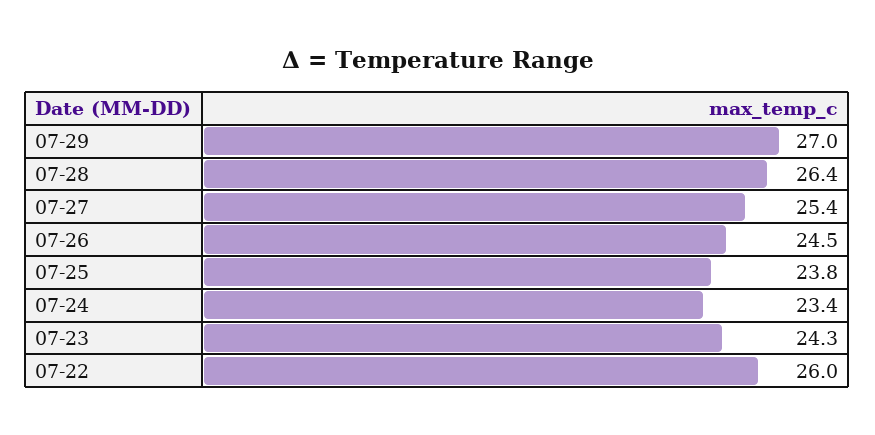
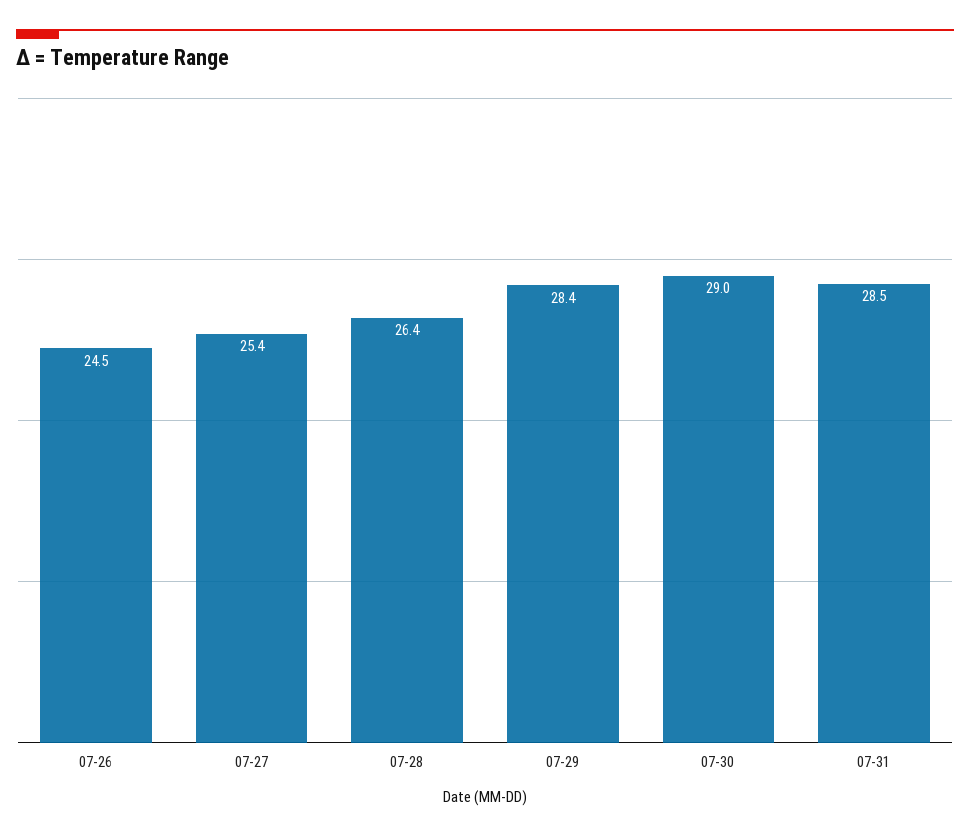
07-29: 27 -> 28.4
07-25: 23.8 -> none
07-24: 23.4 -> none
07-23: 24.3 -> none
07-22: 26 -> none
07-30: none -> 29
07-31: none -> 28.5

